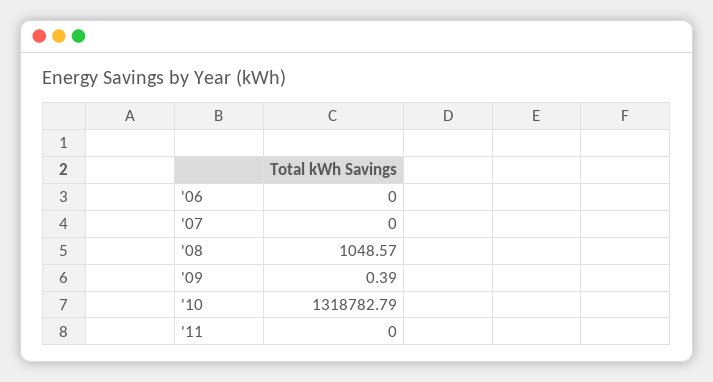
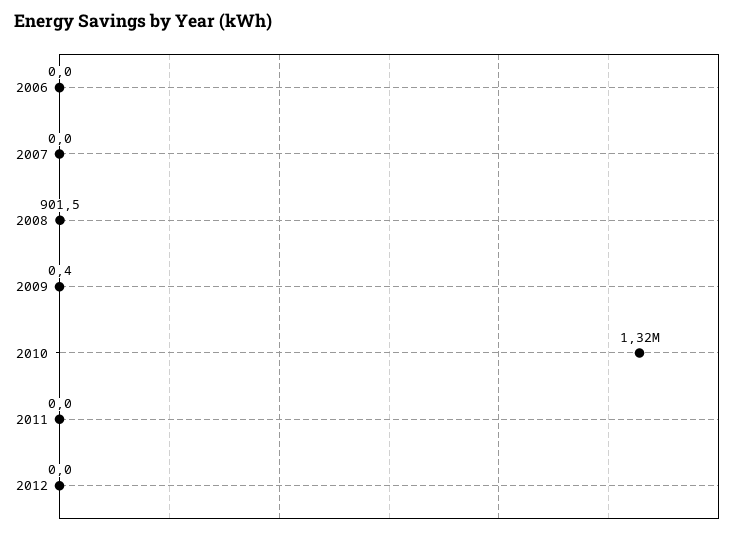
'08: 1048.57 -> 901.5
2012: none -> 0

